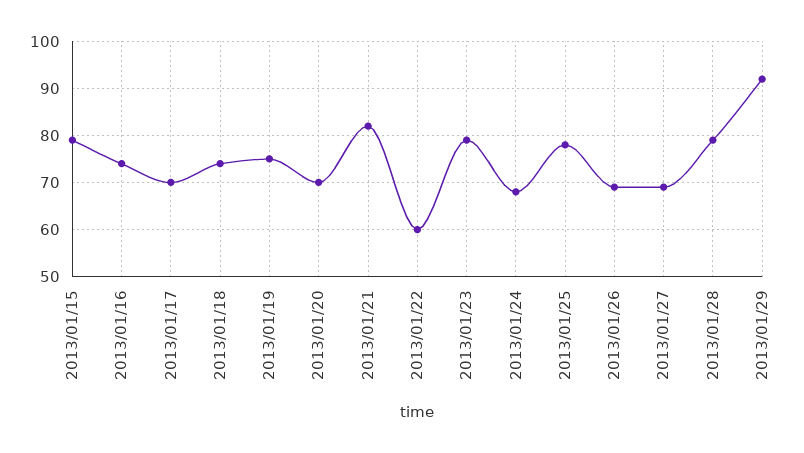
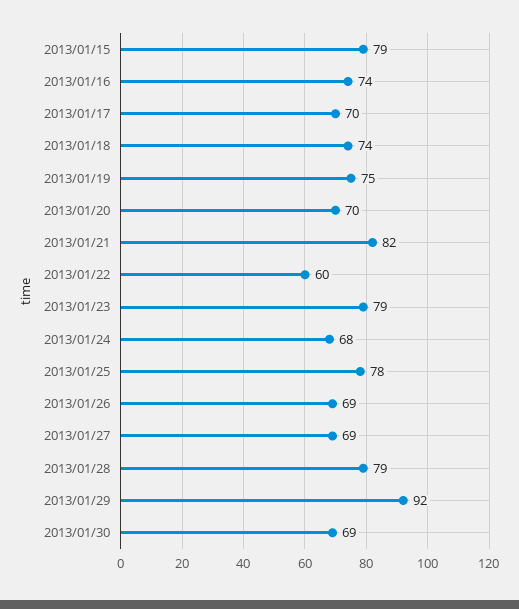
2013/01/30: none -> 69

